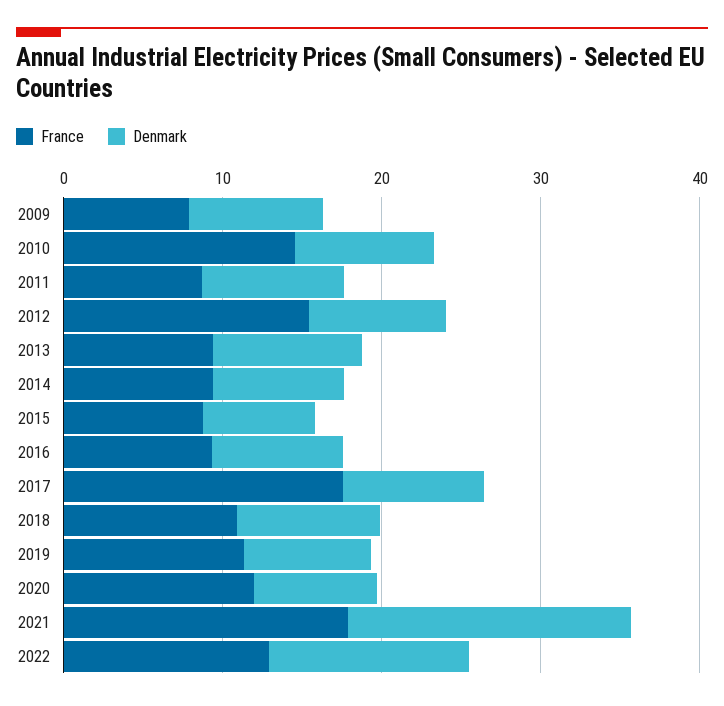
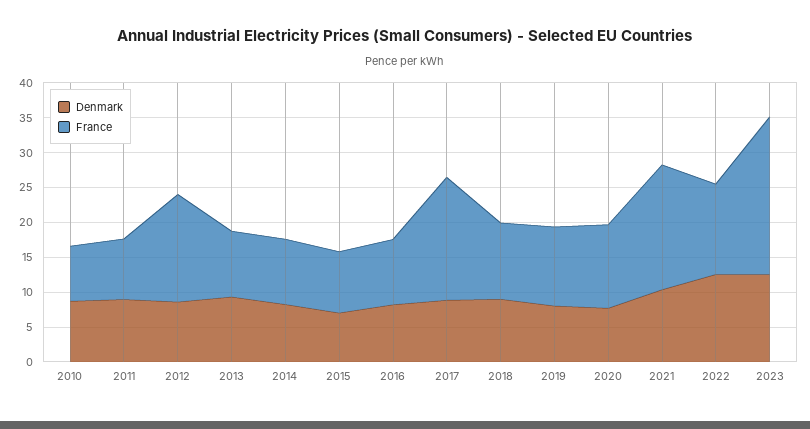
France, 2009: 8 -> none
Denmark, 2009: 8 -> none
France, 2010: 14 -> 7.5
Denmark, 2021: 18 -> 10
Denmark, 2023: none -> 12.5
France, 2023: none -> 22.5

